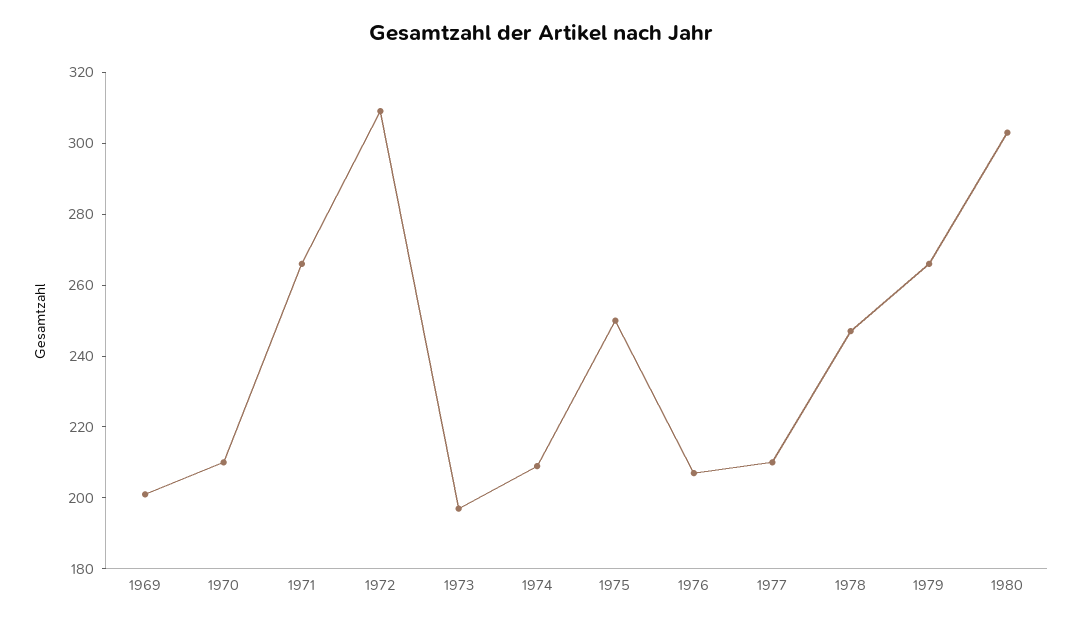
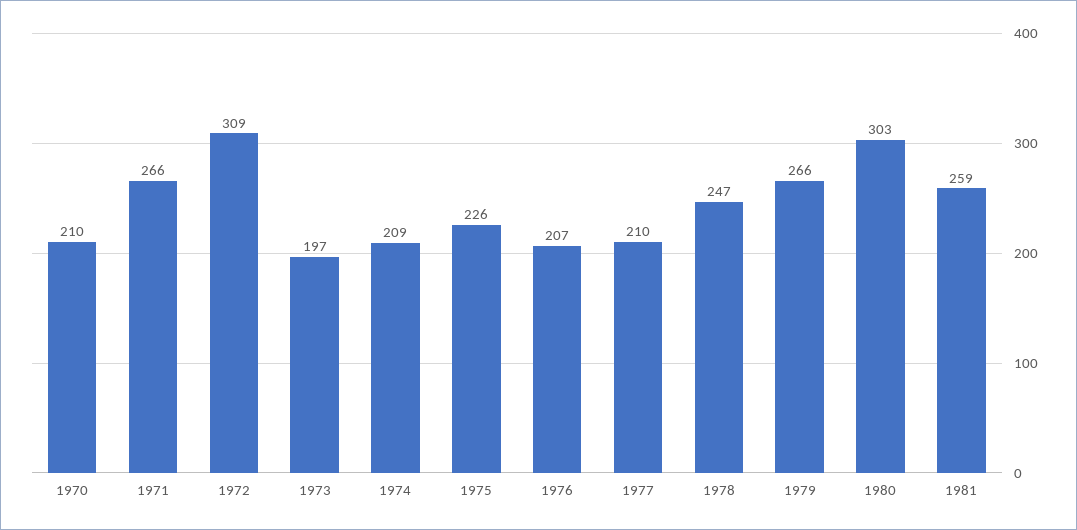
1969: 200 -> none
1975: 250 -> 226
1981: none -> 259

